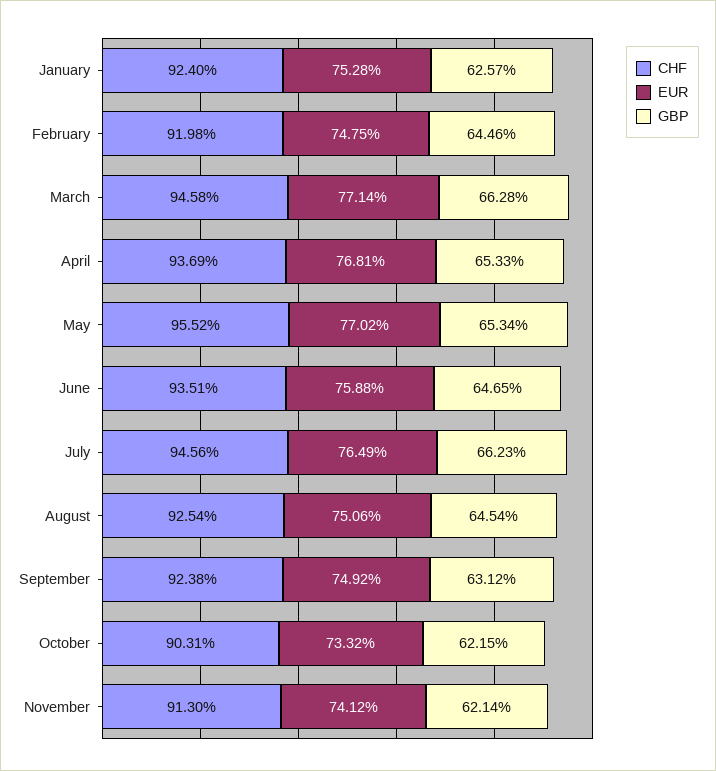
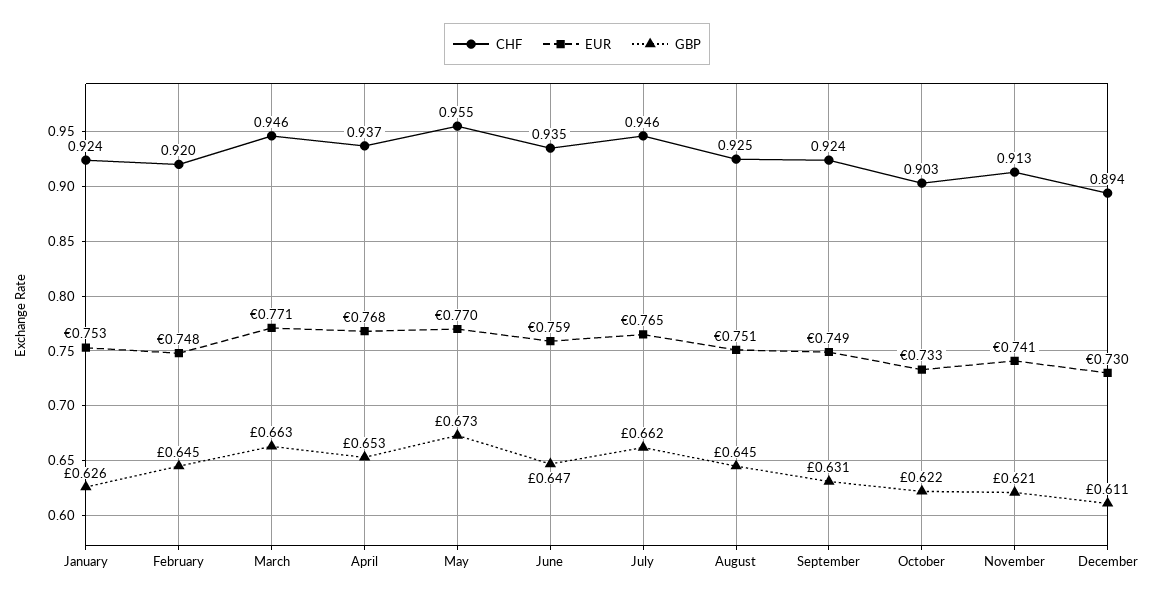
GBP, May: 0.6534 -> 0.673
CHF, December: none -> 0.894
EUR, December: none -> 0.73
GBP, December: none -> 0.611

